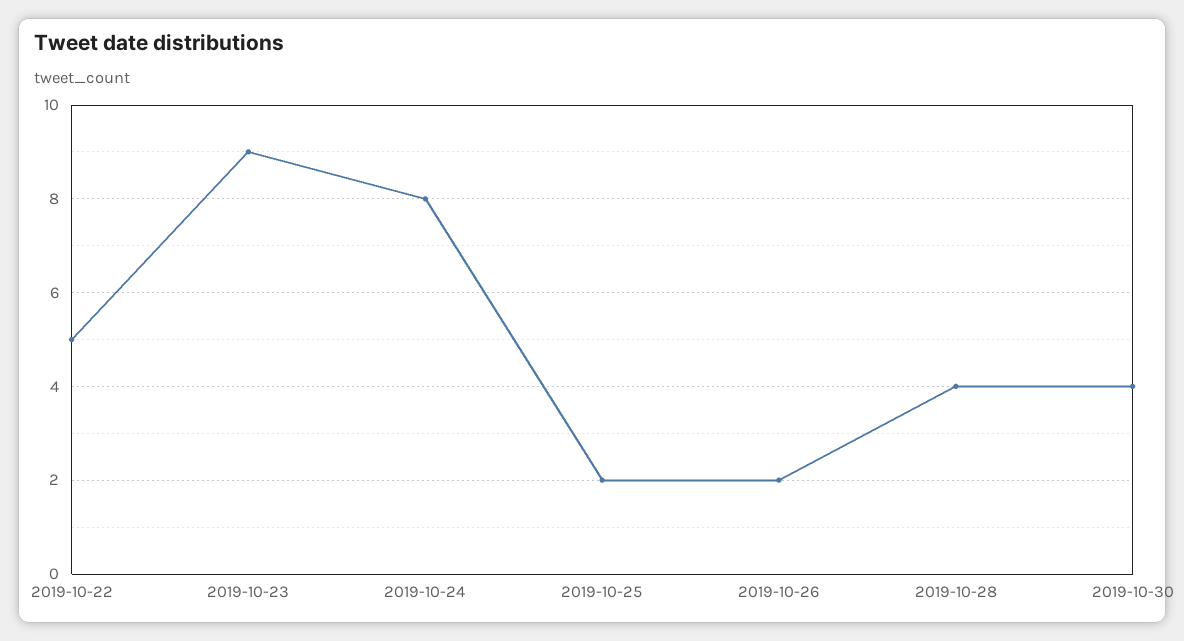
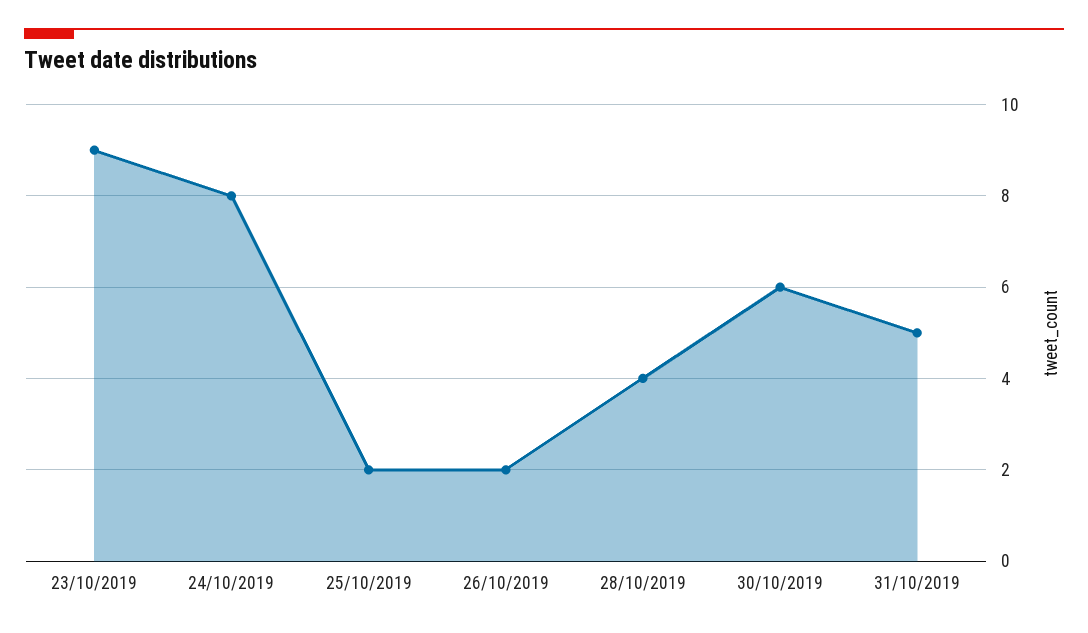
2019-10-22: 5 -> none
2019-10-30: 4 -> 6
31/10/2019: none -> 5

